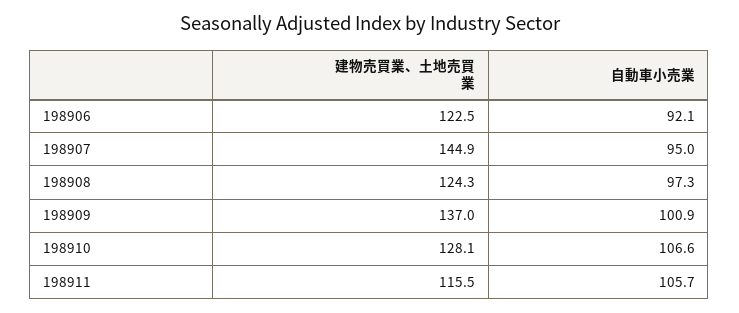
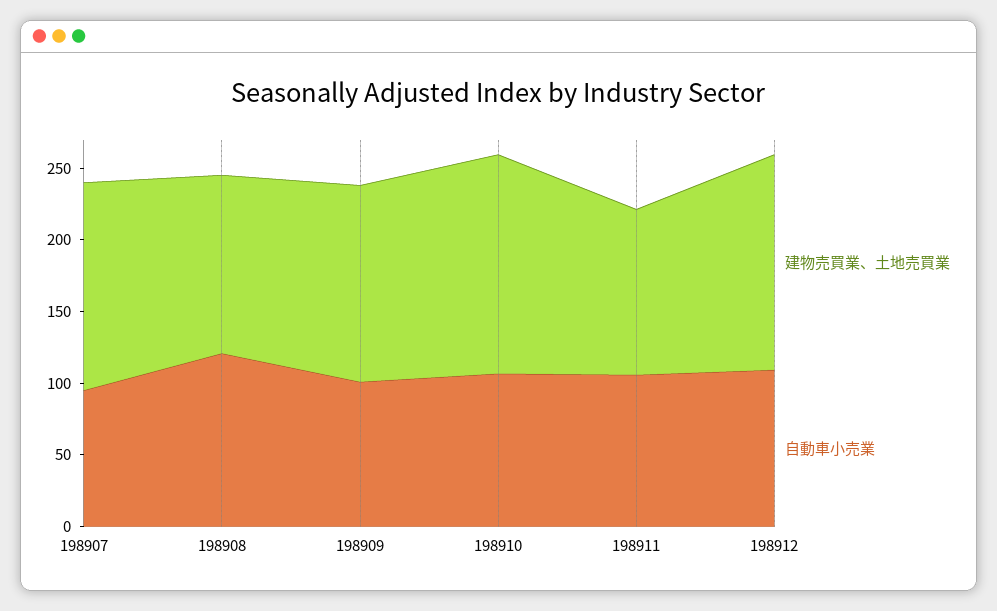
建物売買業、土地売買業, 198906: 122.5 -> none
自動車小売業, 198906: 92.1 -> none
自動車小売業, 198908: 97.3 -> 120
建物売買業、土地売買業, 198910: 128.1 -> 150
建物売買業、土地売買業, 198912: none -> 150
自動車小売業, 198912: none -> 110

